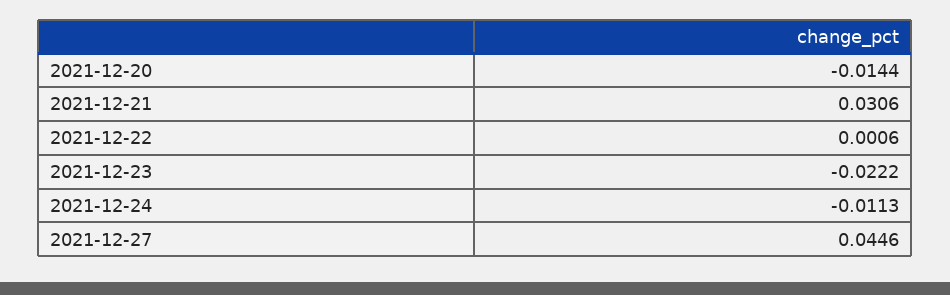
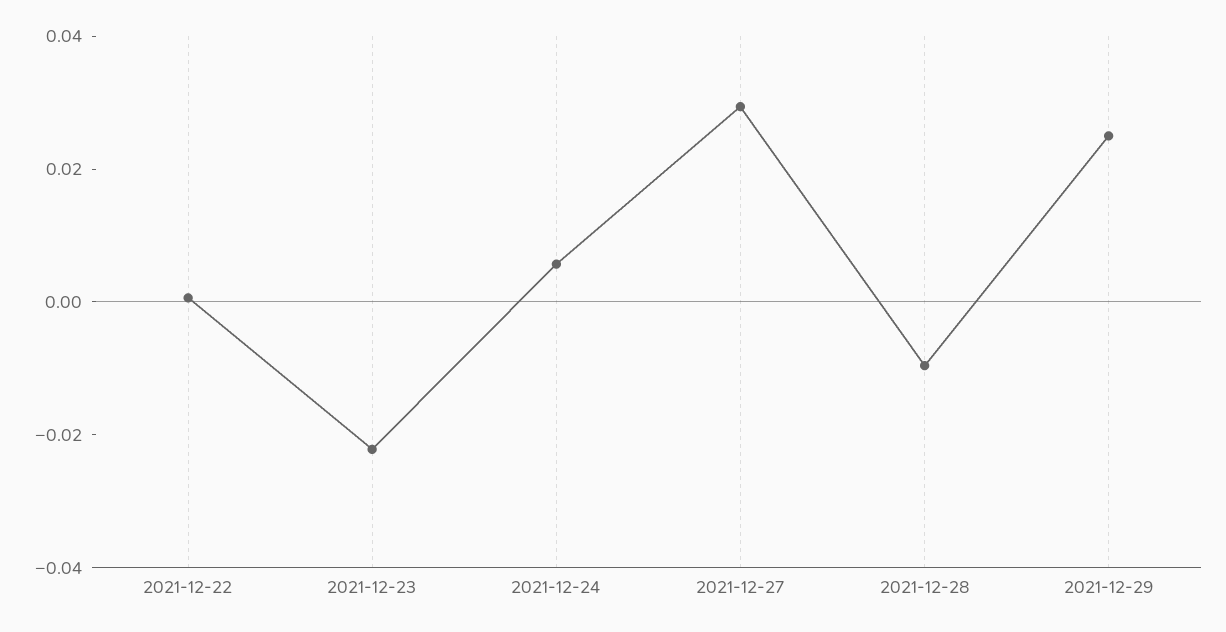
2021-12-20: -0.0144 -> none
2021-12-21: 0.0306 -> none
2021-12-24: -0.0113 -> 0.005
2021-12-27: 0.0446 -> 0.03
2021-12-28: none -> -0.01
2021-12-29: none -> 0.025

